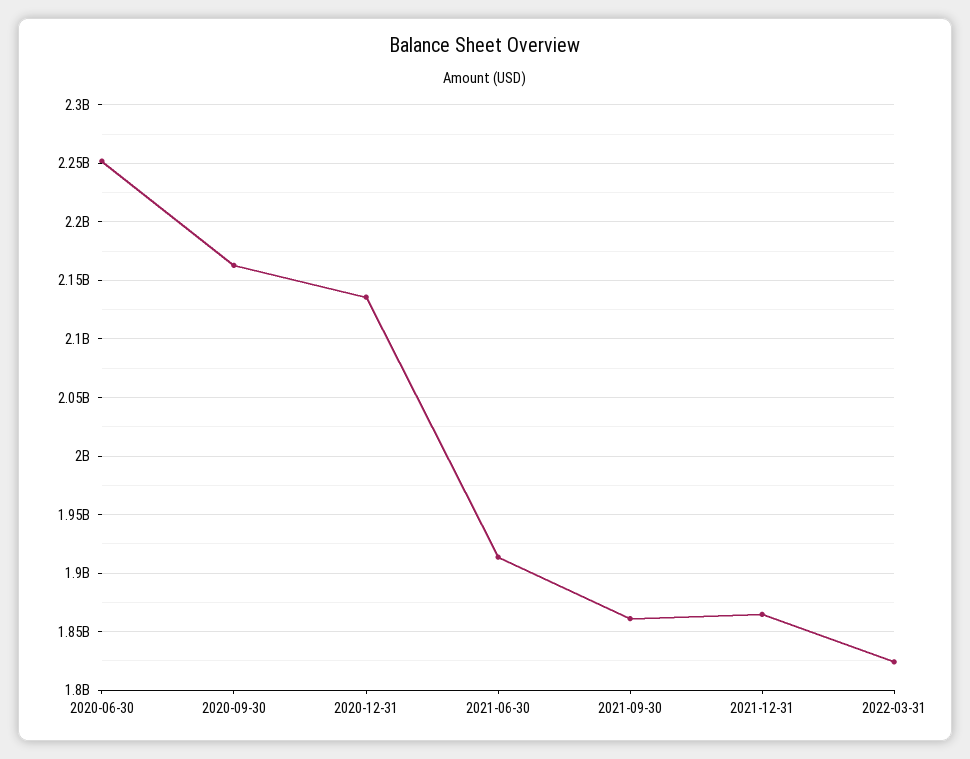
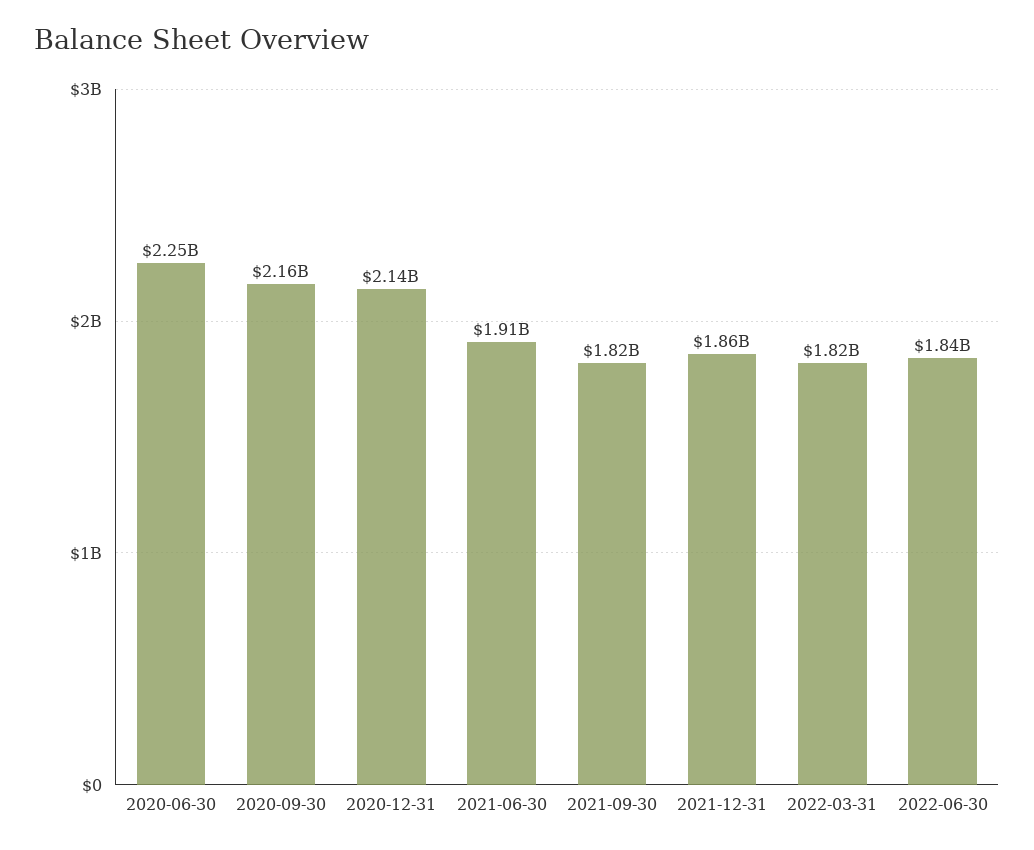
2021-09-30: 1860000000 -> 1820000000
2022-06-30: none -> 1840000000

